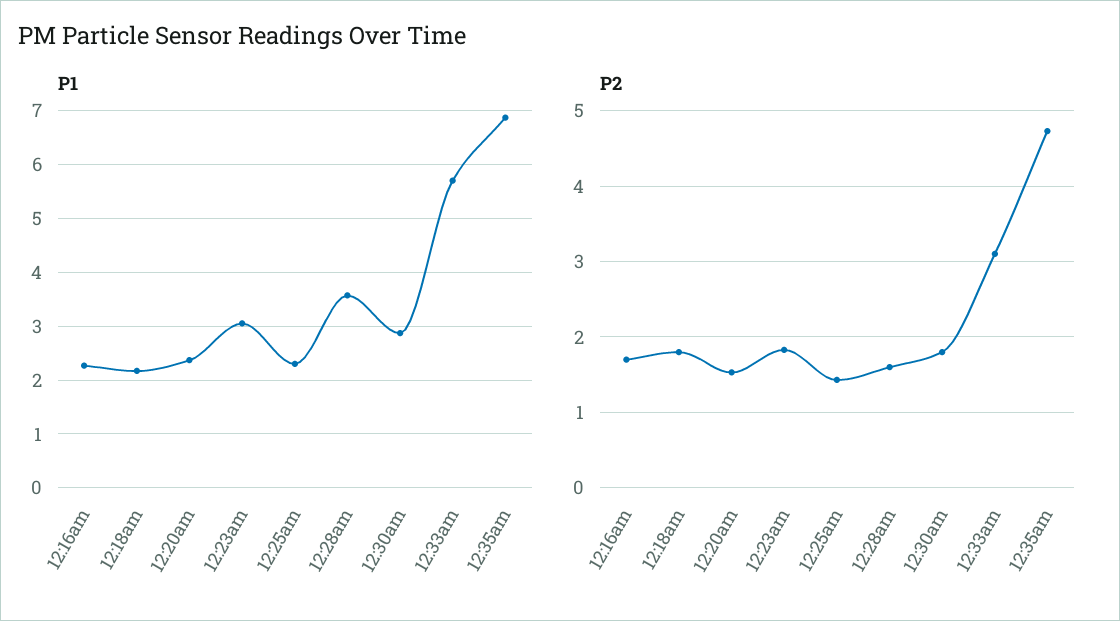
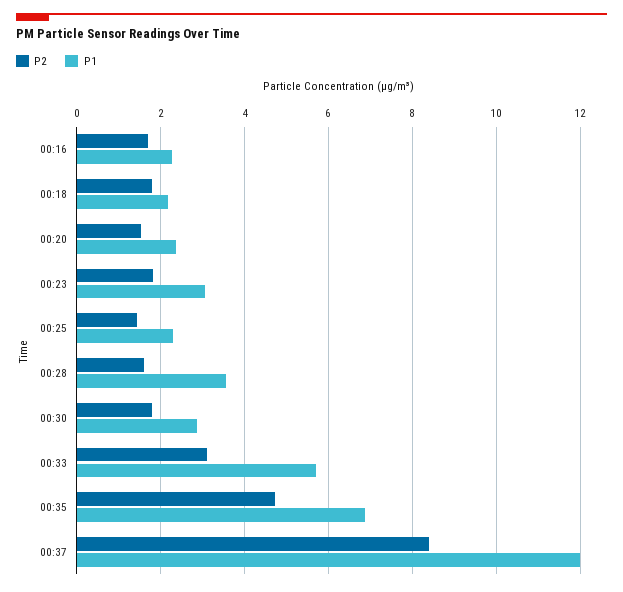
P2, 00:37: none -> 8.4
P1, 00:37: none -> 12

